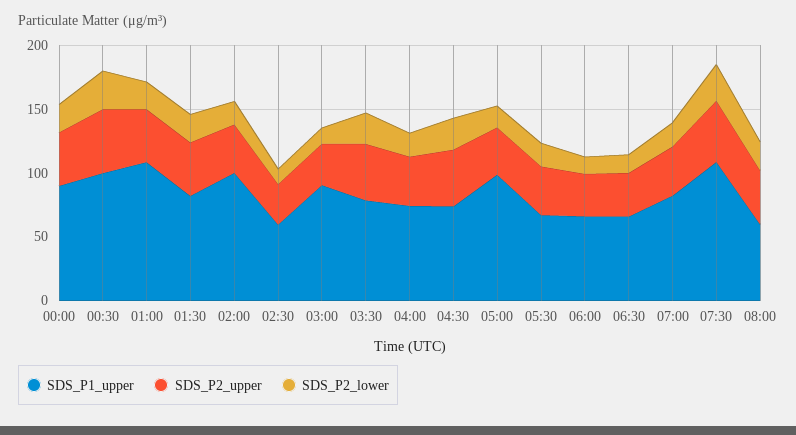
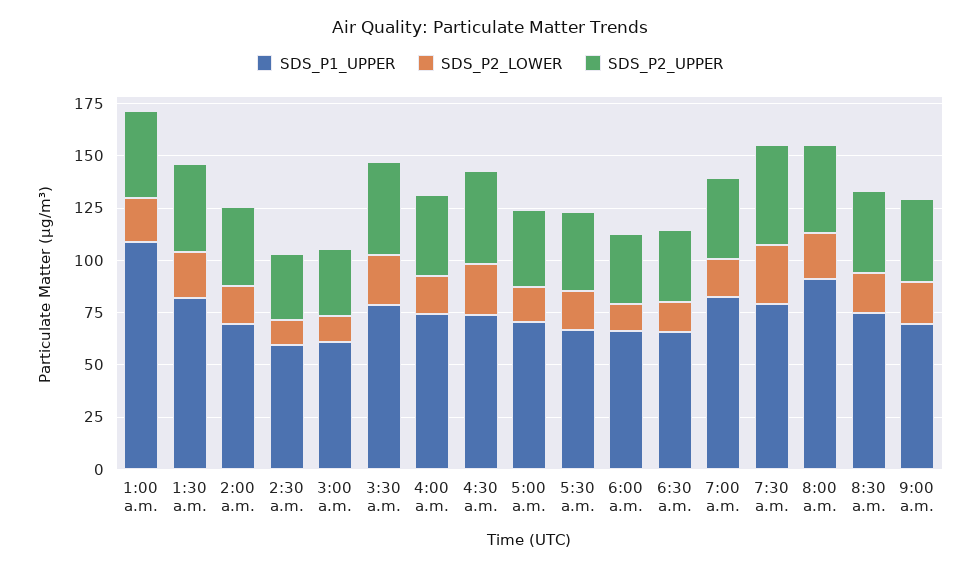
SDS_P1_upper, 00:00: 90 -> none
SDS_P2_upper, 00:00: 40 -> none
SDS_P2_lower, 00:00: 20 -> none
SDS_P1_upper, 00:30: 100 -> none
SDS_P2_upper, 00:30: 50 -> none
SDS_P2_lower, 00:30: 30 -> none
SDS_P1_upper, 02:00: 100 -> 70
SDS_P1_upper, 03:00: 90 -> 60
SDS_P1_upper, 05:00: 100 -> 70
SDS_P1_upper, 07:30: 110 -> 80
SDS_P1_upper, 08:00: 60 -> 90
SDS_P1_upper, 8:30 a.m.: none -> 75
SDS_P2_lower, 8:30 a.m.: none -> 20
SDS_P2_upper, 8:30 a.m.: none -> 40
SDS_P1_upper, 9:00 a.m.: none -> 70
SDS_P2_lower, 9:00 a.m.: none -> 20
SDS_P2_upper, 9:00 a.m.: none -> 40

